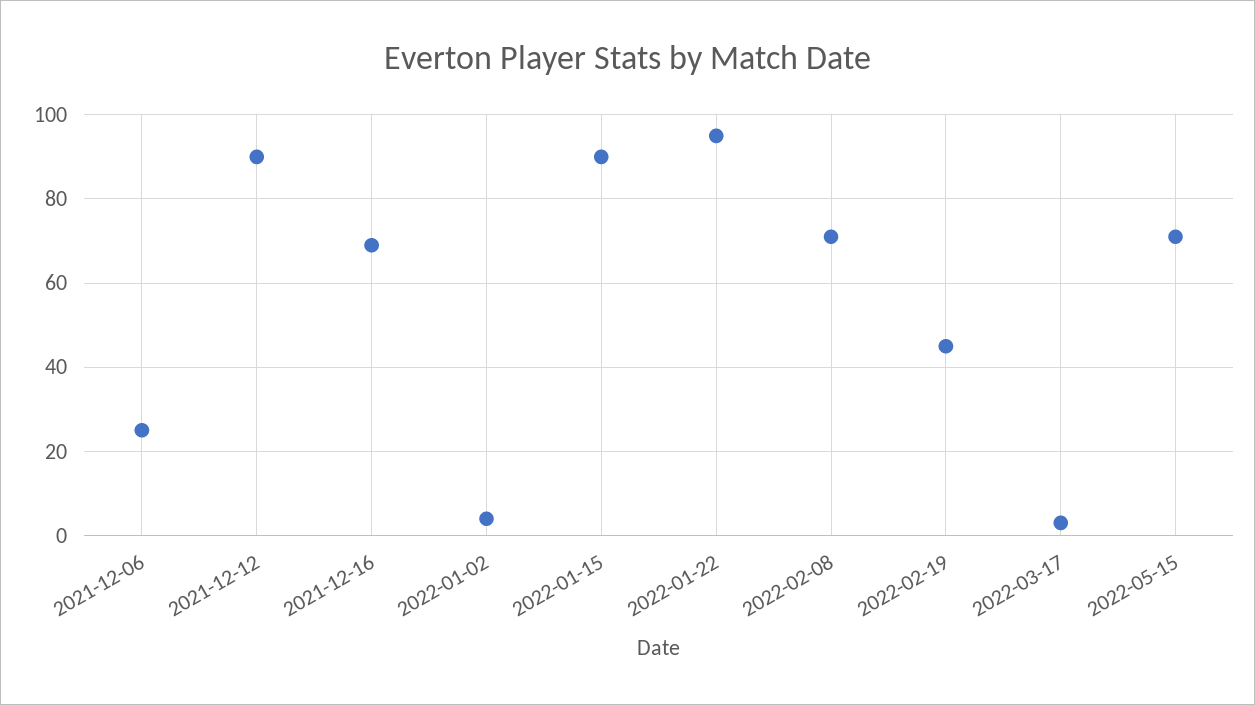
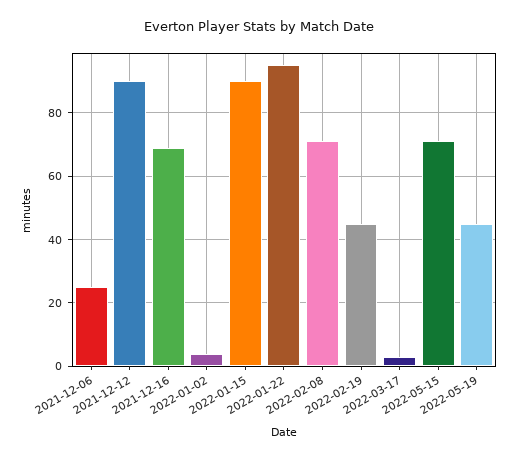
2022-05-19: none -> 45

